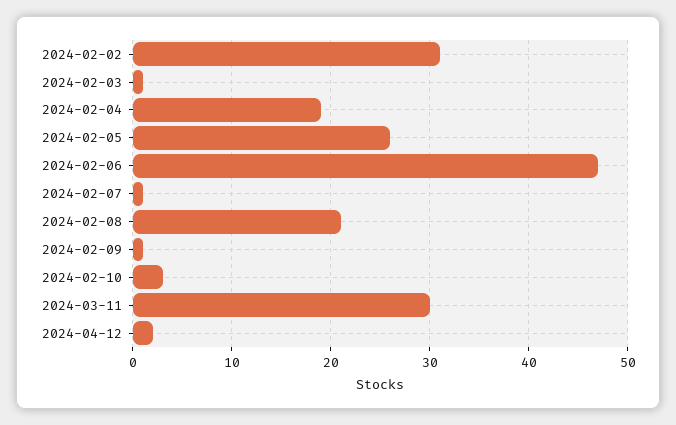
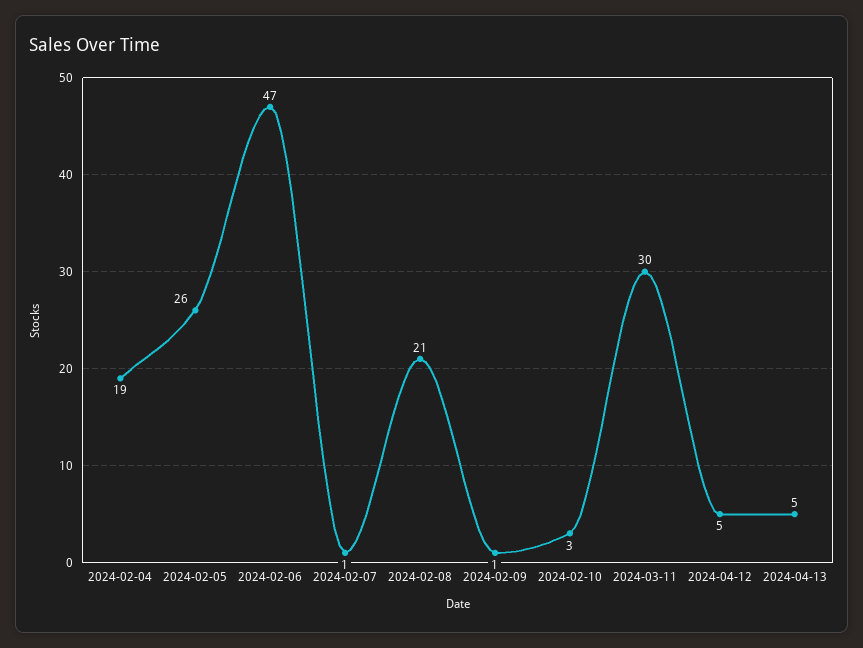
2024-02-02: 31 -> none
2024-02-03: 1 -> none
2024-04-12: 2 -> 5
2024-04-13: none -> 5

